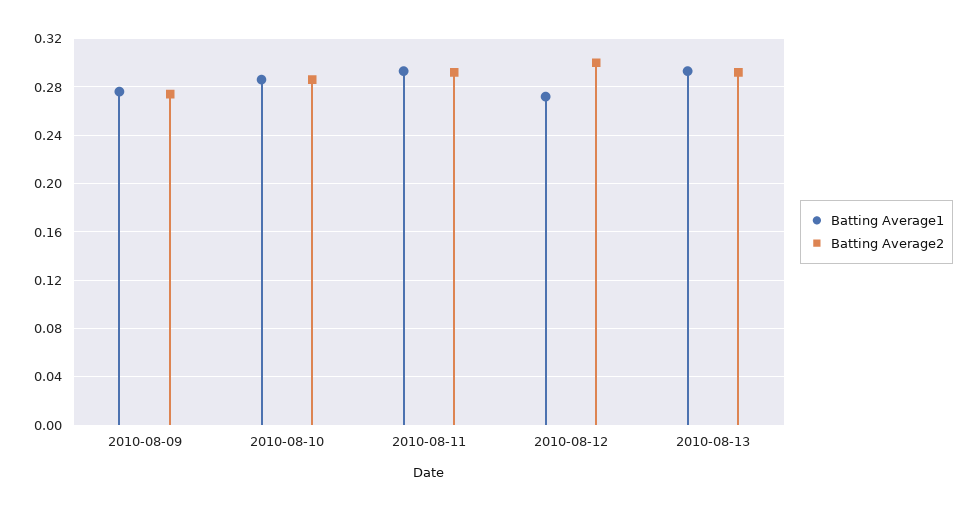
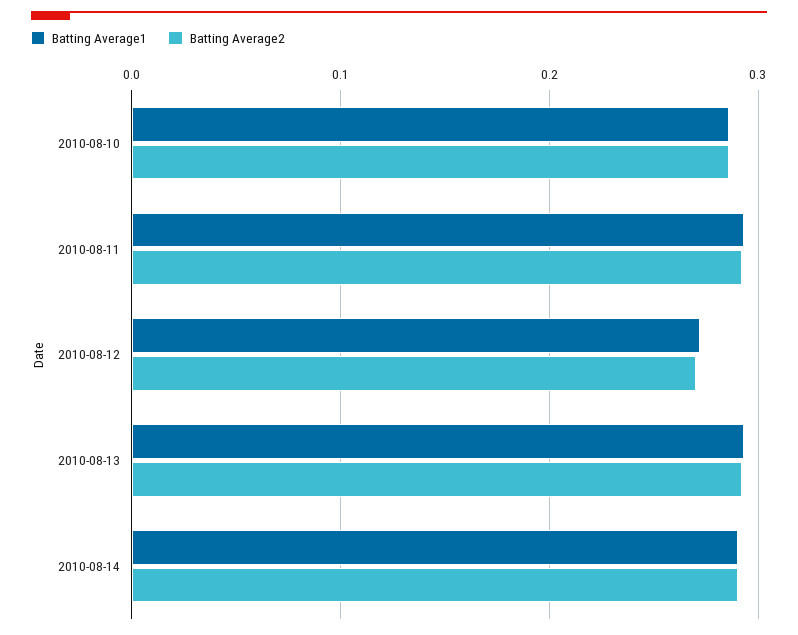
Batting Average1, 2010-08-09: 0.275 -> none
Batting Average2, 2010-08-09: 0.275 -> none
Batting Average2, 2010-08-12: 0.3 -> 0.27
Batting Average1, 2010-08-14: none -> 0.29
Batting Average2, 2010-08-14: none -> 0.29

